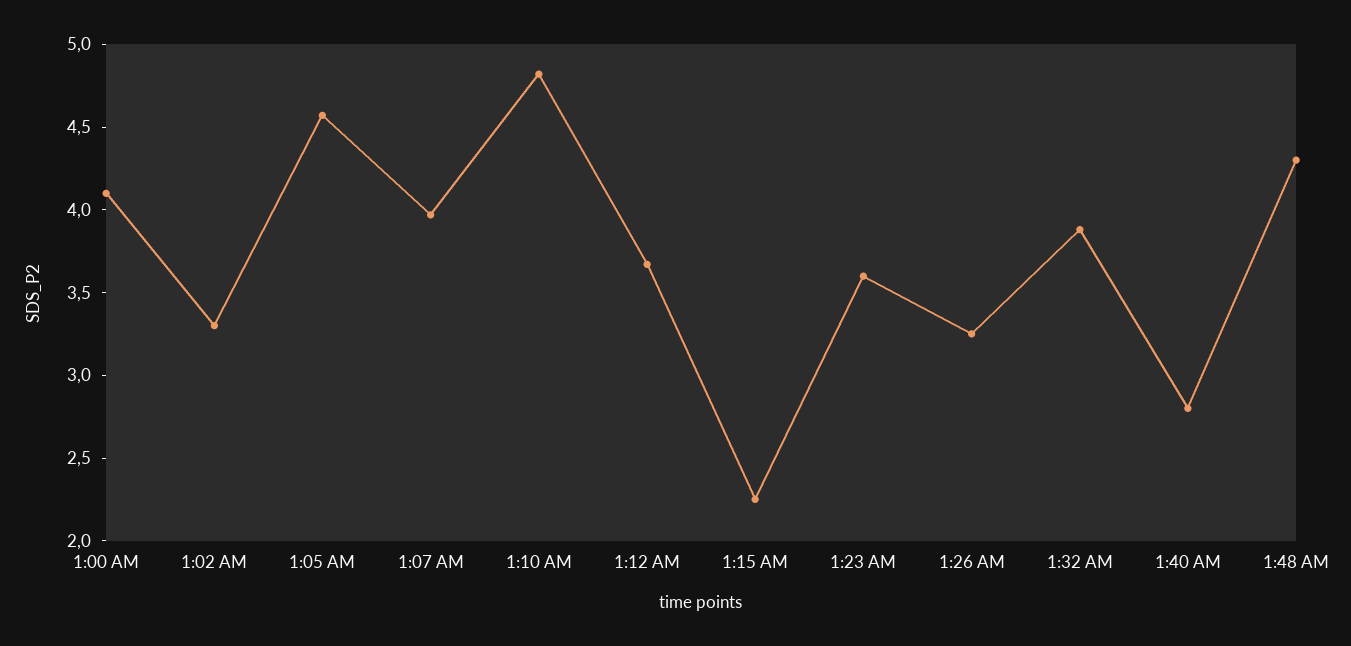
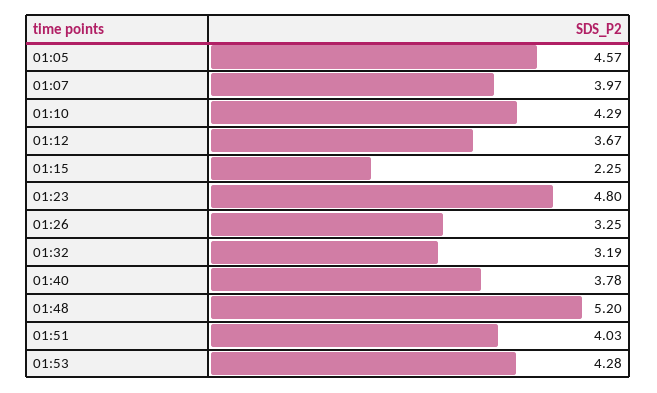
1:00 AM: 4.1 -> none
1:02 AM: 3.3 -> none
1:10 AM: 4.8 -> 4.29
1:23 AM: 3.6 -> 4.8
1:32 AM: 3.9 -> 3.19
1:40 AM: 2.8 -> 3.78
1:48 AM: 4.3 -> 5.2
01:51: none -> 4.03
01:53: none -> 4.28

